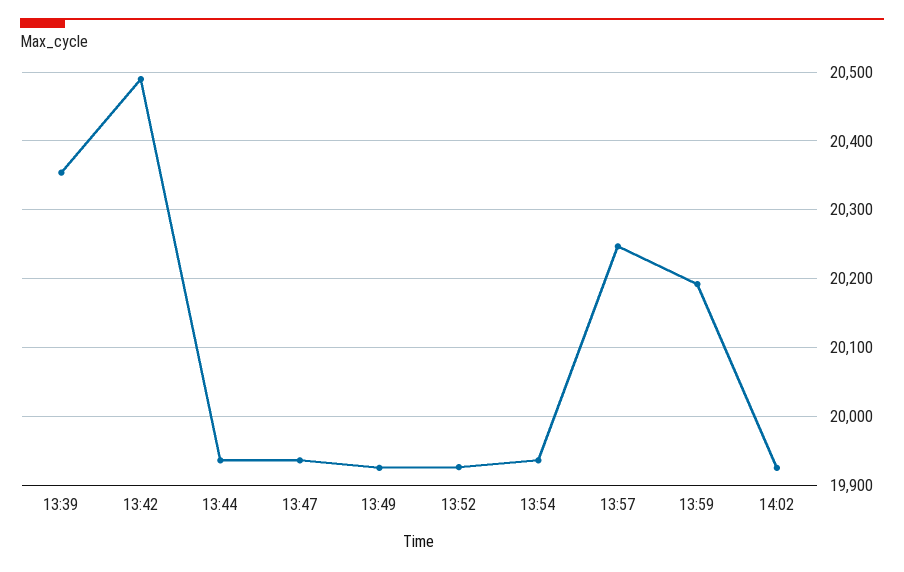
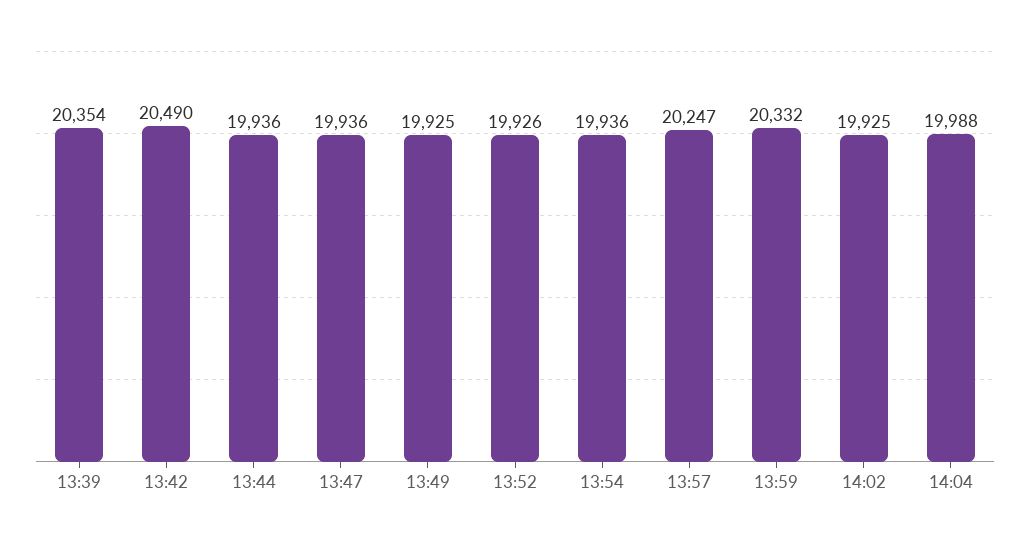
13:59: 20190 -> 20332
14:04: none -> 19988

